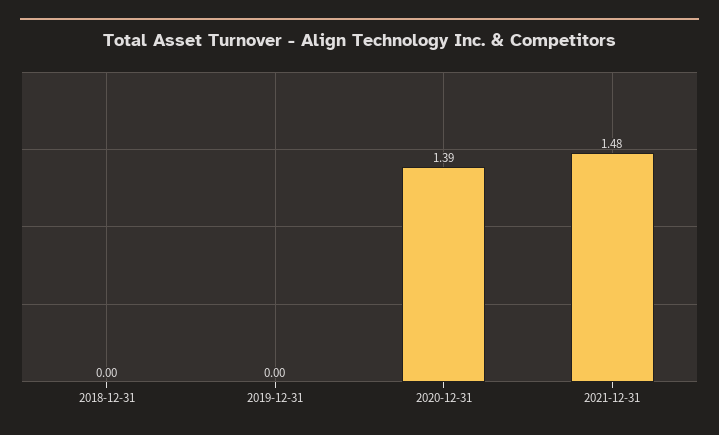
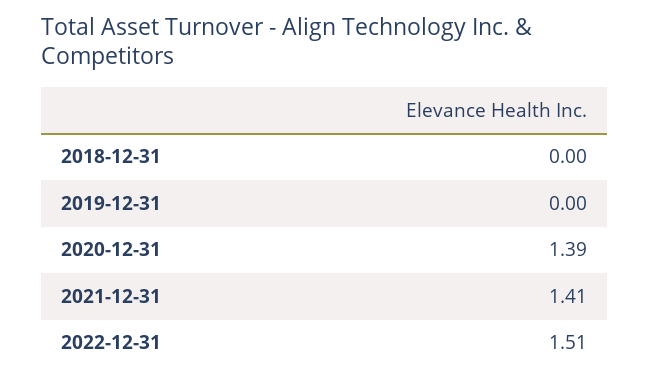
2021-12-31: 1.48 -> 1.41
2022-12-31: none -> 1.51

